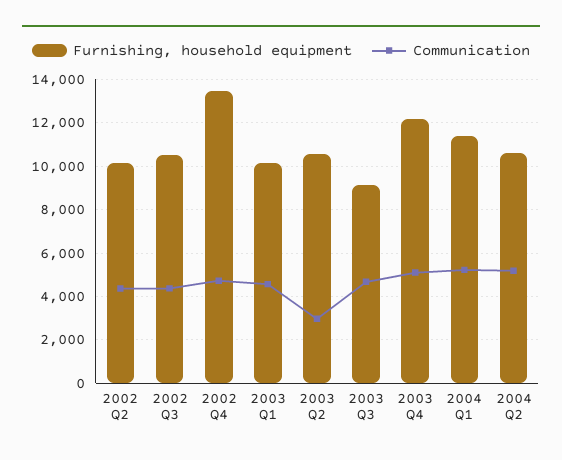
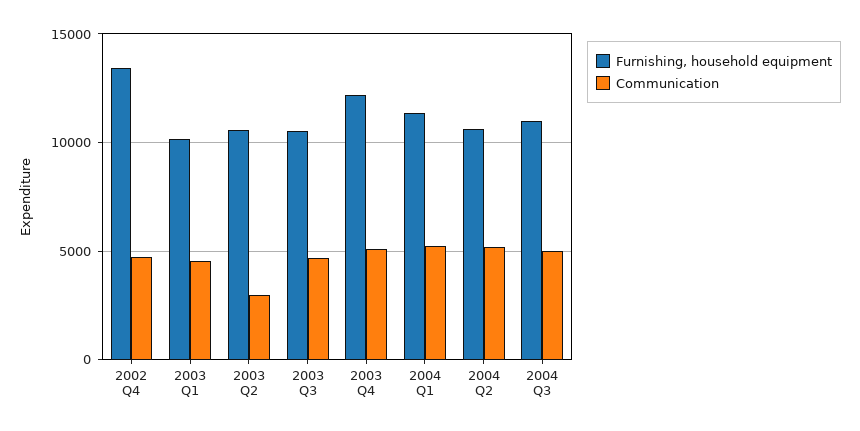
Furnishing, household equipment, 2002 Q2: 10000 -> none
Communication, 2002 Q2: 4500 -> none
Furnishing, household equipment, 2002 Q3: 10500 -> none
Communication, 2002 Q3: 4500 -> none
Furnishing, household equipment, 2003 Q3: 9000 -> 10500
Furnishing, household equipment, 2004 Q3: none -> 11000
Communication, 2004 Q3: none -> 5000

